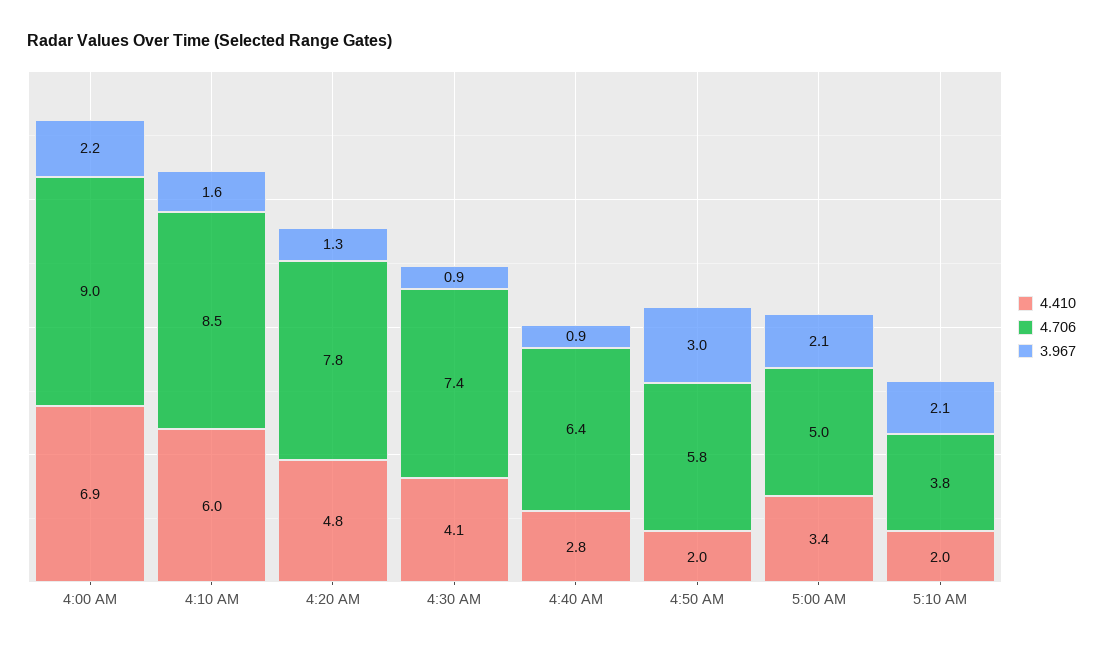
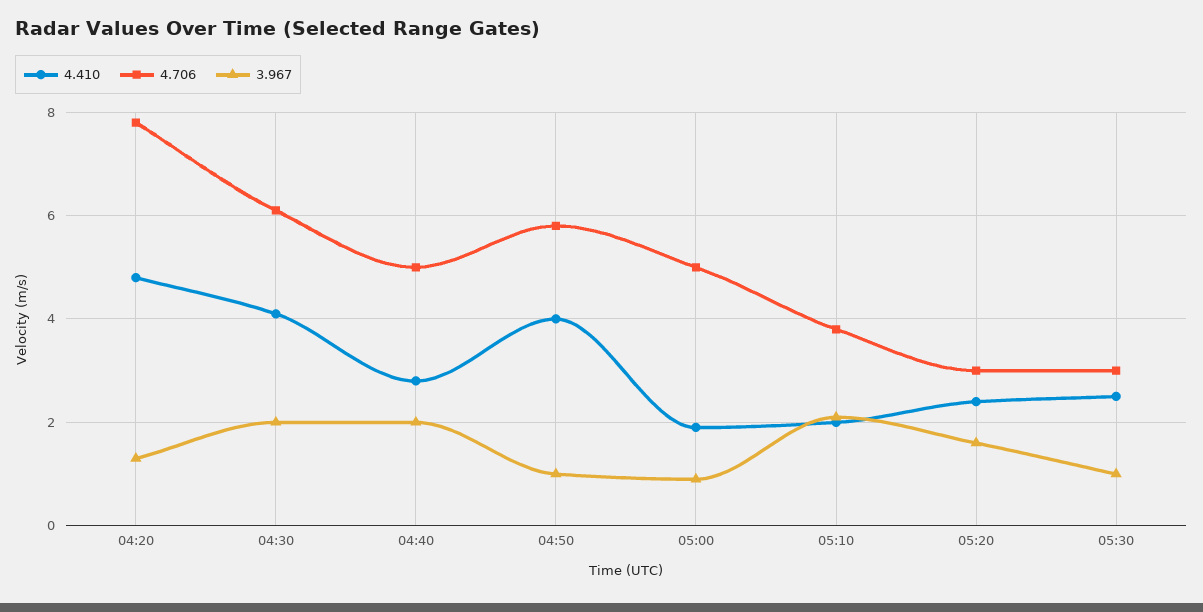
4.410, 4:00 AM: 6.9 -> none
4.706, 4:00 AM: 9 -> none
3.967, 4:00 AM: 2.2 -> none
4.410, 4:10 AM: 6 -> none
4.706, 4:10 AM: 8.5 -> none
3.967, 4:10 AM: 1.6 -> none
4.706, 4:30 AM: 7.4 -> 6
3.967, 4:30 AM: 0.9 -> 2
4.706, 4:40 AM: 6.4 -> 5
3.967, 4:40 AM: 0.9 -> 2
4.410, 4:50 AM: 2 -> 4
3.967, 4:50 AM: 3 -> 1
4.410, 5:00 AM: 3.4 -> 2
3.967, 5:00 AM: 2.1 -> 1
4.410, 05:20: none -> 2.5
4.706, 05:20: none -> 3
3.967, 05:20: none -> 1.5
4.410, 05:30: none -> 2.5
4.706, 05:30: none -> 3
3.967, 05:30: none -> 1

